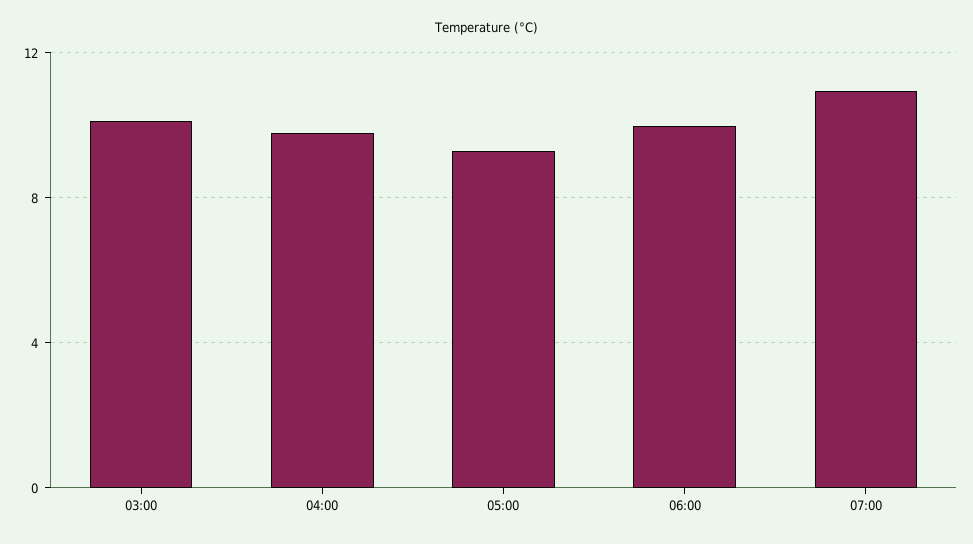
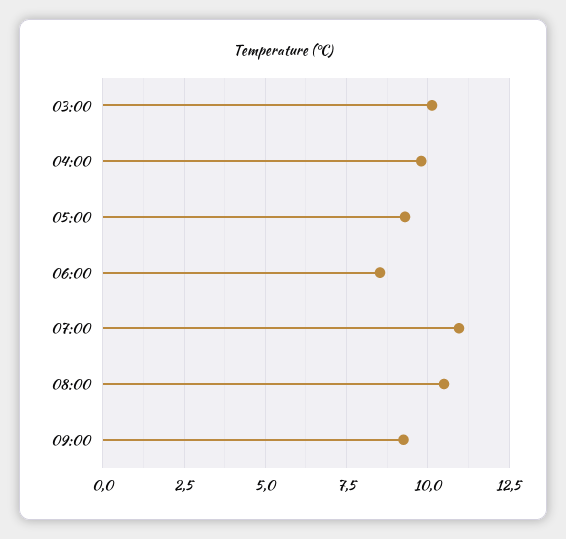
06:00: 10 -> 8.5
08:00: none -> 10.5
09:00: none -> 9.25

